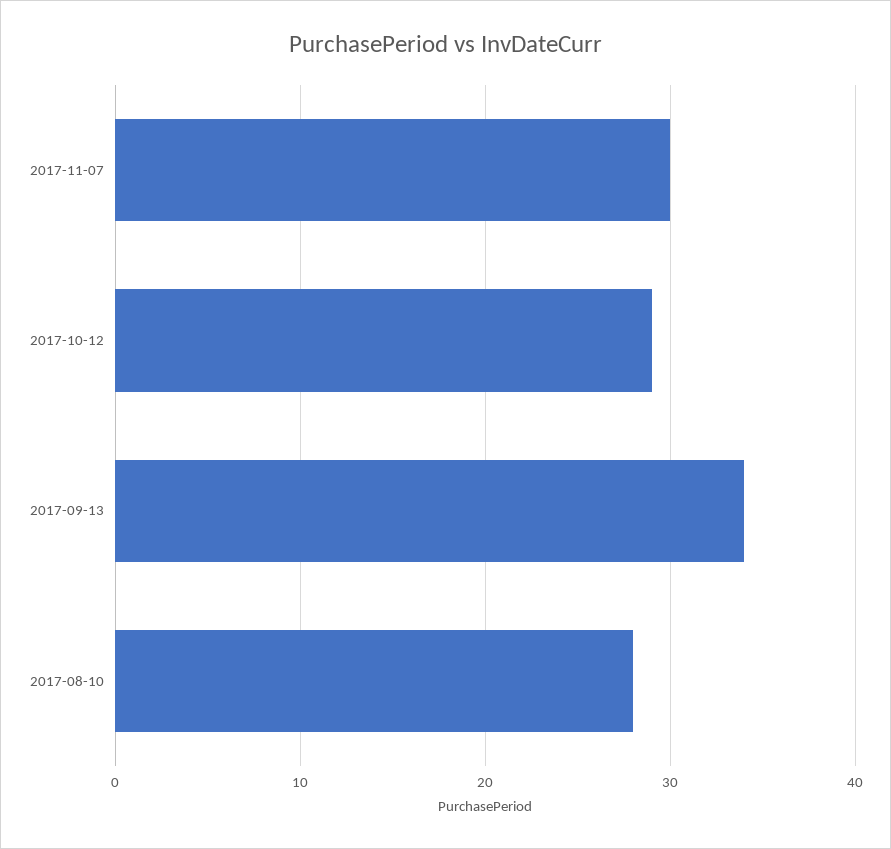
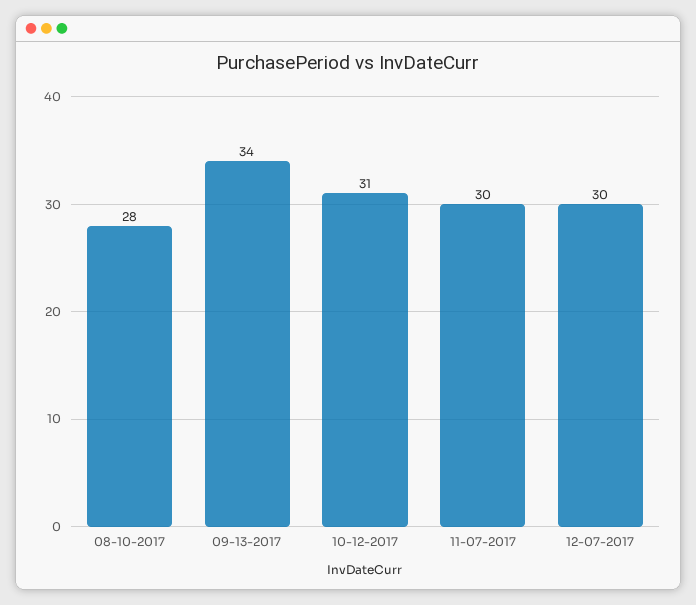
2017-10-12: 29 -> 31
12-07-2017: none -> 30

